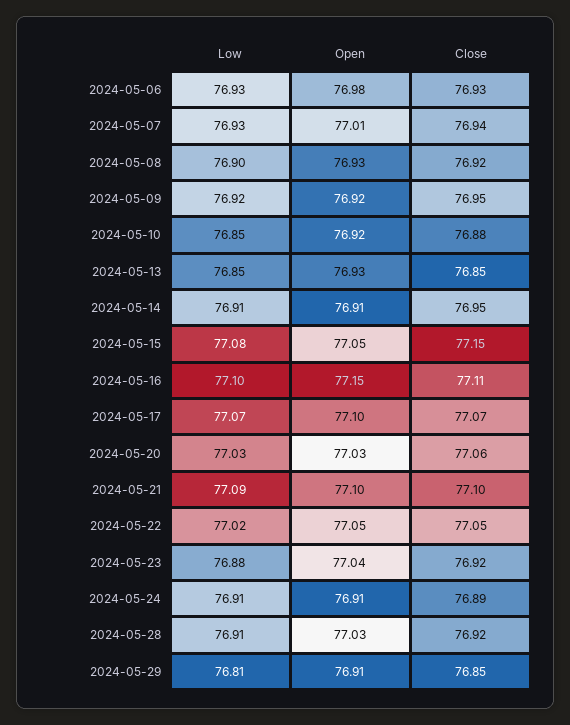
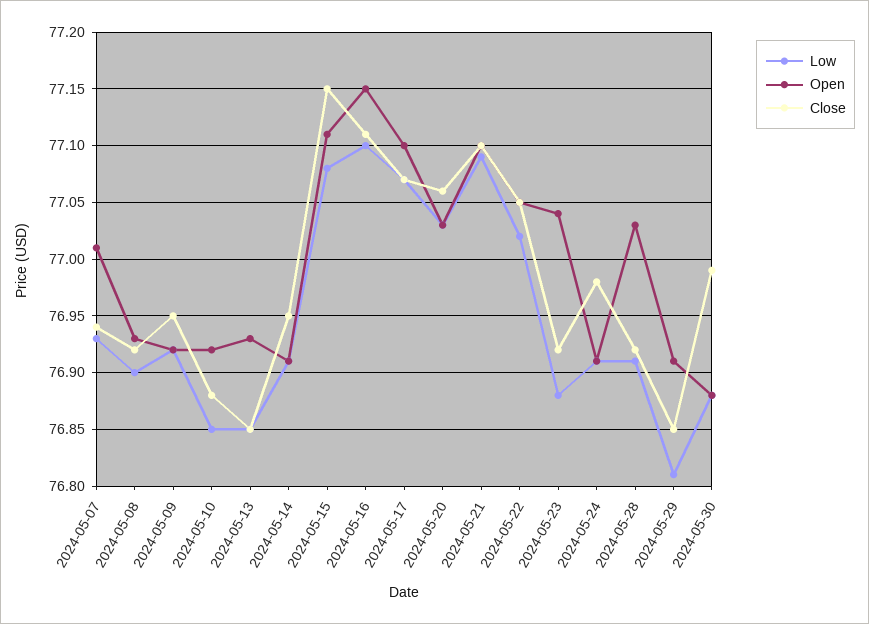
Low, 2024-05-06: 76.93 -> none
Open, 2024-05-06: 76.98 -> none
Close, 2024-05-06: 76.93 -> none
Open, 2024-05-15: 77.05 -> 77.11
Close, 2024-05-24: 76.89 -> 76.98
Low, 2024-05-30: none -> 76.88
Open, 2024-05-30: none -> 76.88
Close, 2024-05-30: none -> 76.99

